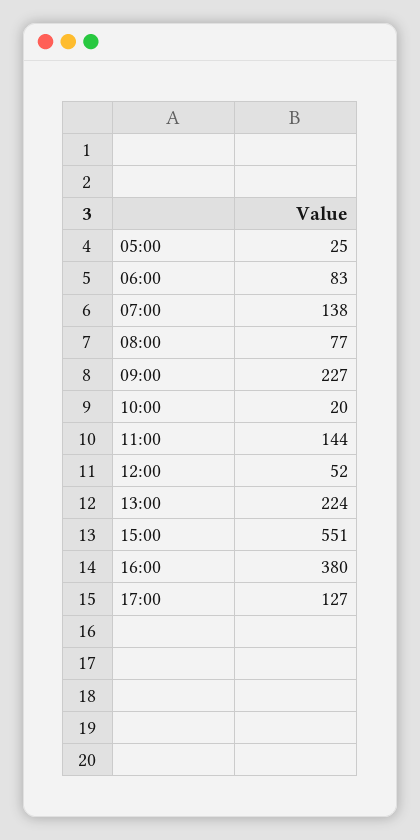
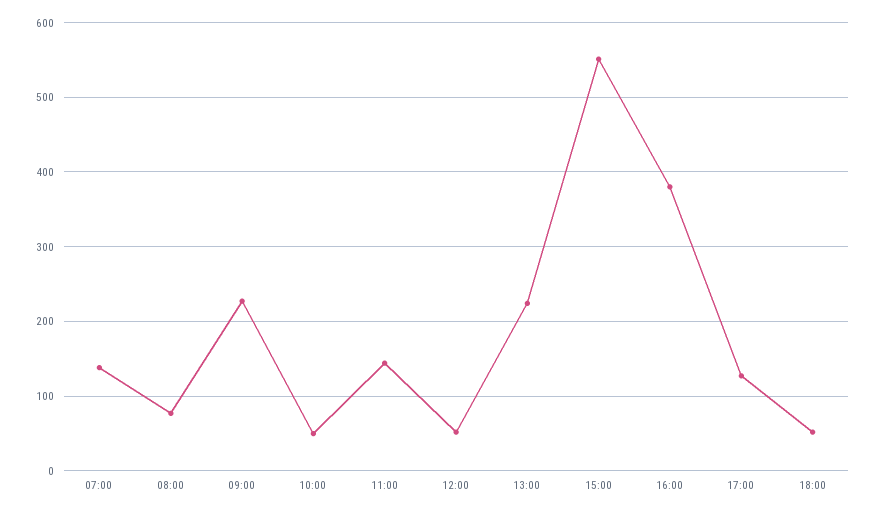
05:00: 25 -> none
06:00: 83 -> none
10:00: 20 -> 50
18:00: none -> 50

